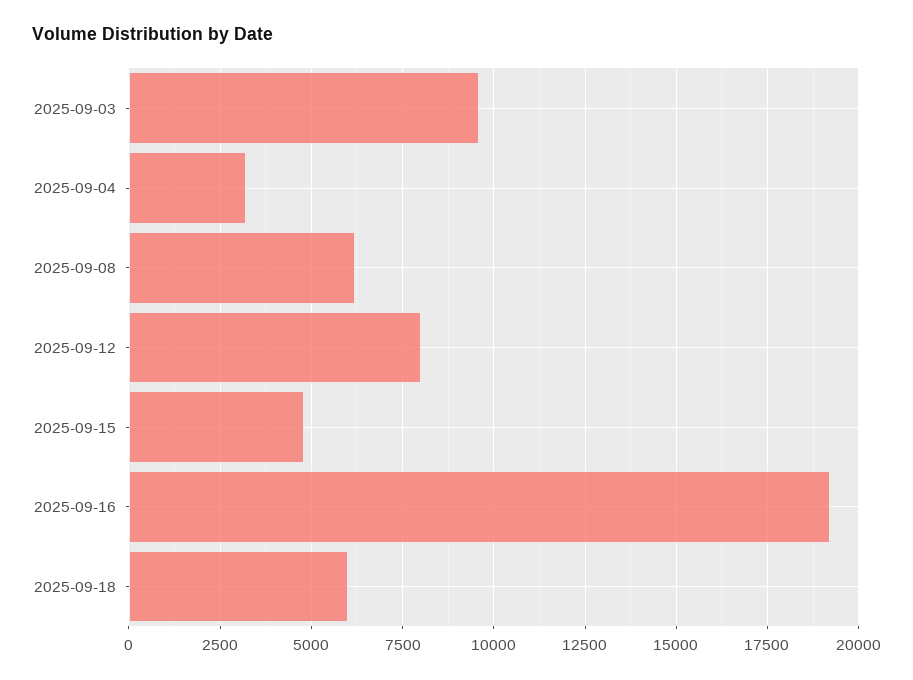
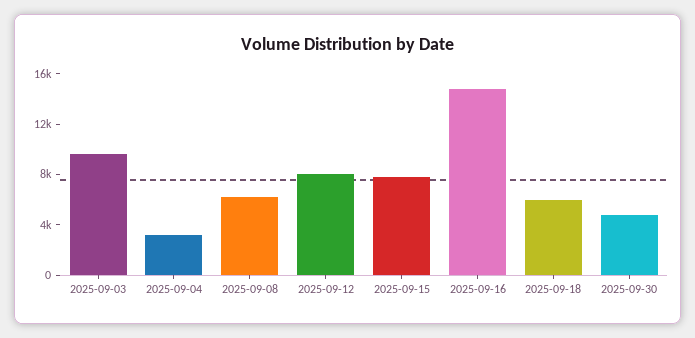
2025-09-15: 4750 -> 8000
2025-09-16: 19250 -> 15000
2025-09-30: none -> 5000

